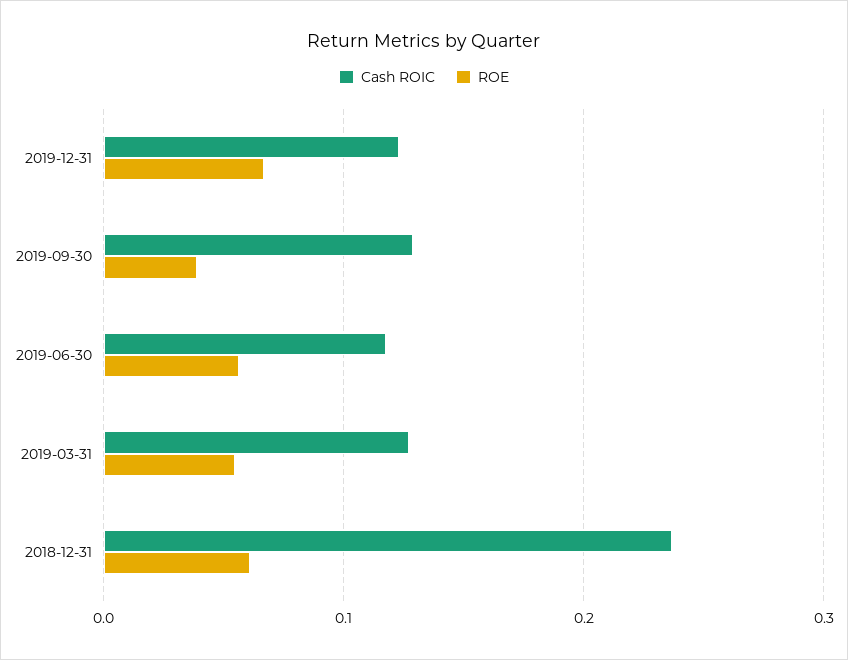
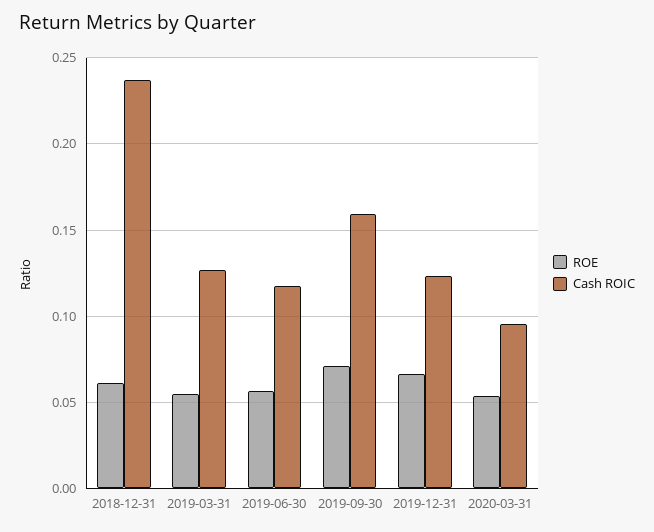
Cash ROIC, 2019-09-30: 0.13 -> 0.16
ROE, 2019-09-30: 0.04 -> 0.07
ROE, 2020-03-31: none -> 0.055
Cash ROIC, 2020-03-31: none -> 0.095

